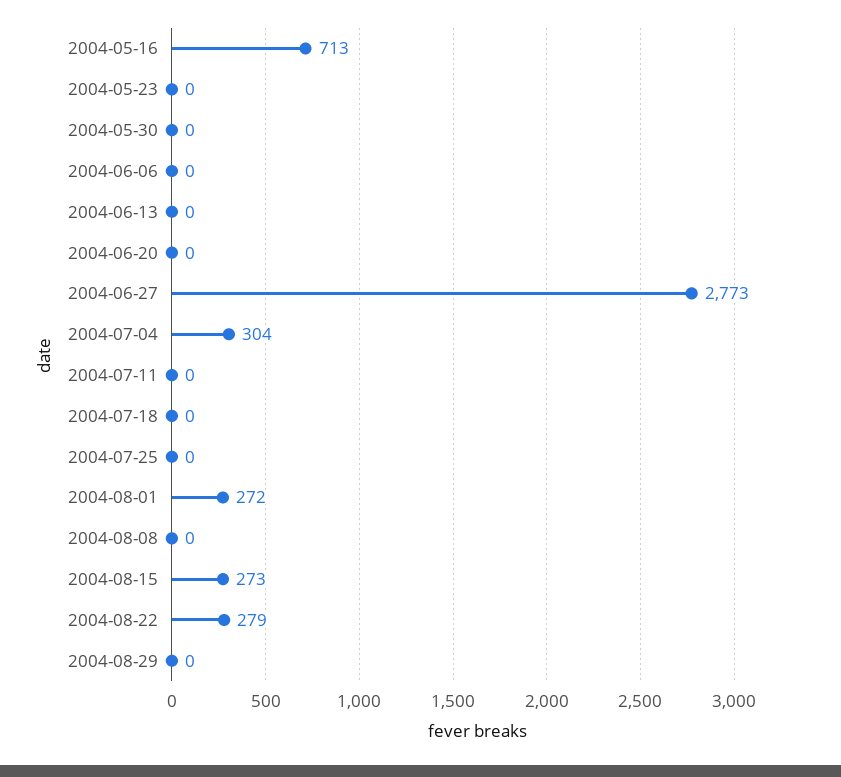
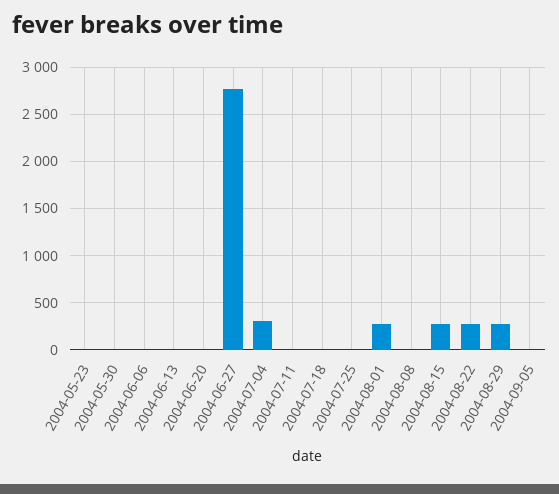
2004-05-16: 713 -> none
2004-08-29: 0 -> 300
2004-09-05: none -> 0

